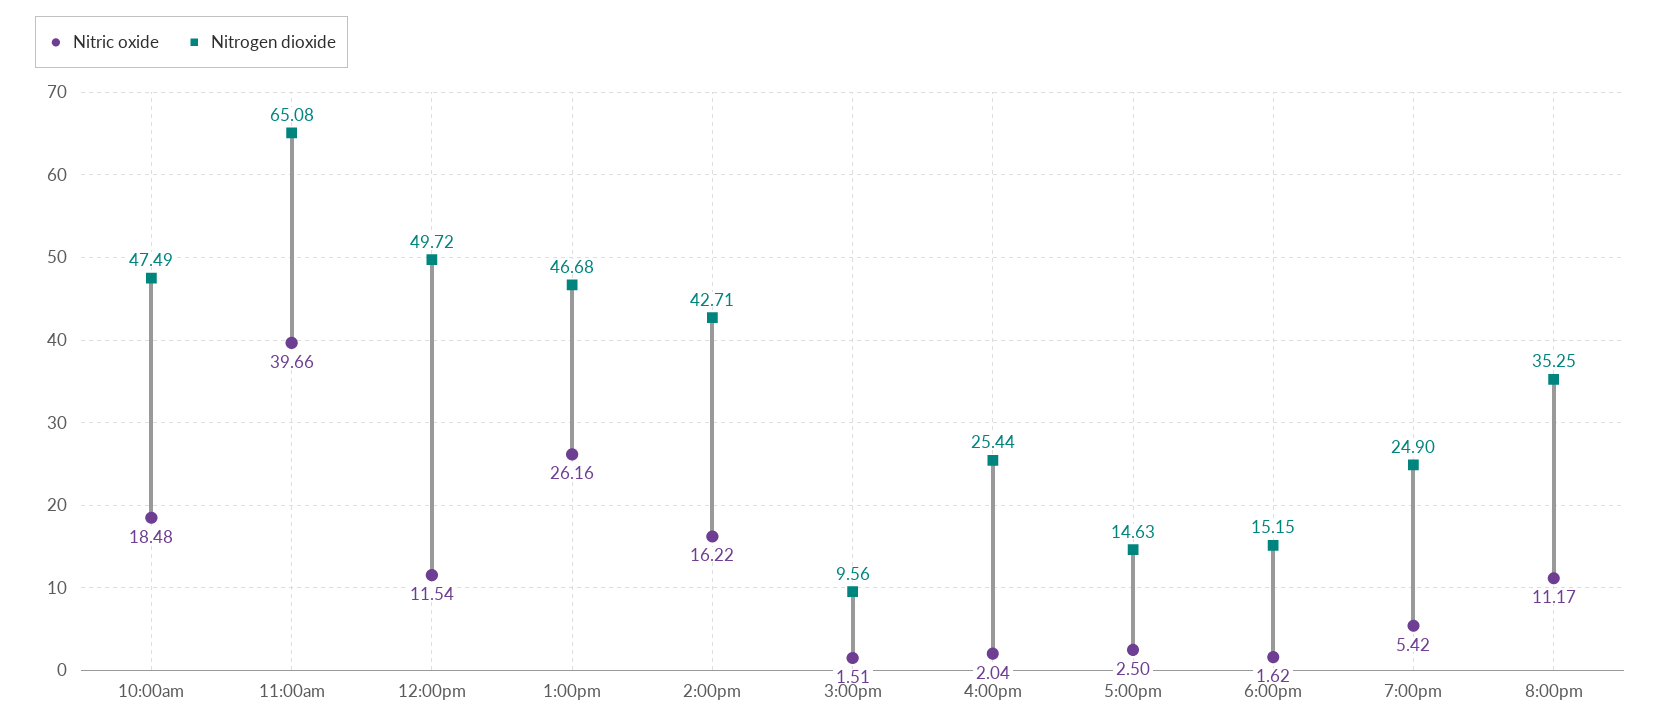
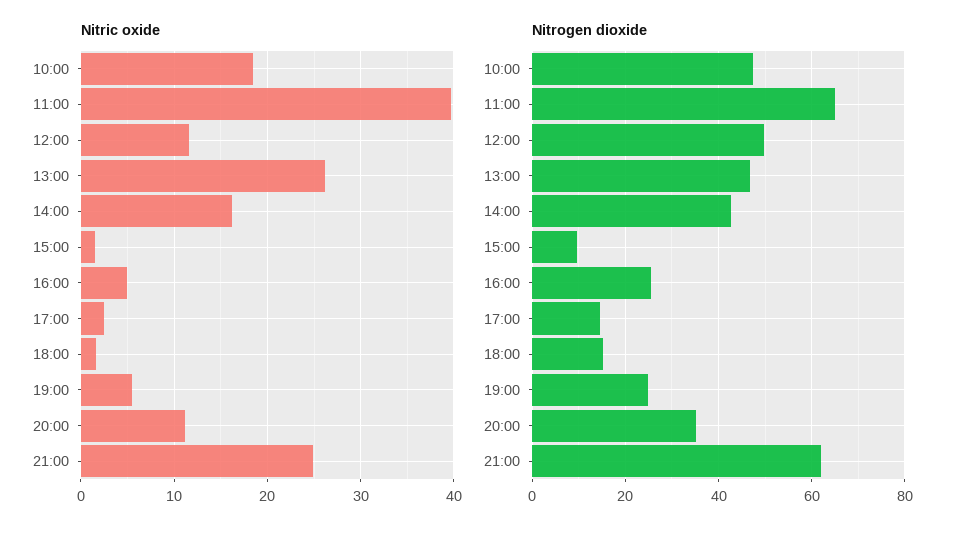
Nitric oxide, 4:00pm: 2.04 -> 5
Nitric oxide, 21:00: none -> 25
Nitrogen dioxide, 21:00: none -> 62

